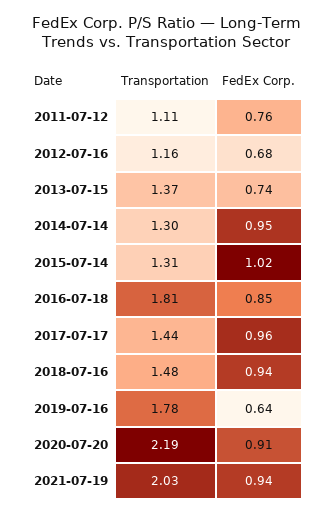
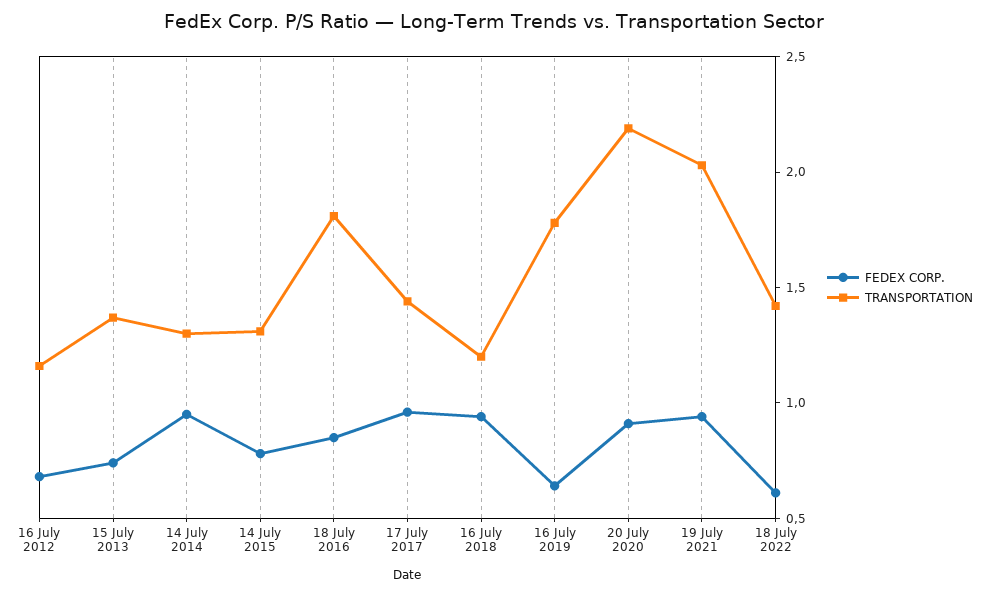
Transportation, 2011-07-12: 1.11 -> none
FedEx Corp., 2011-07-12: 0.76 -> none
FedEx Corp., 2015-07-14: 1.02 -> 0.8
Transportation, 2018-07-16: 1.48 -> 1.2
FedEx Corp., 18 July 2022: none -> 0.6
Transportation, 18 July 2022: none -> 1.4

